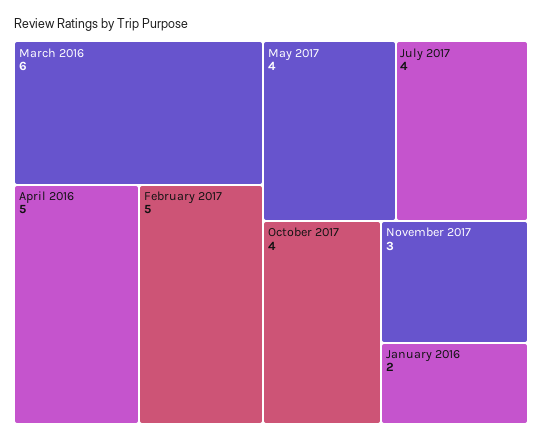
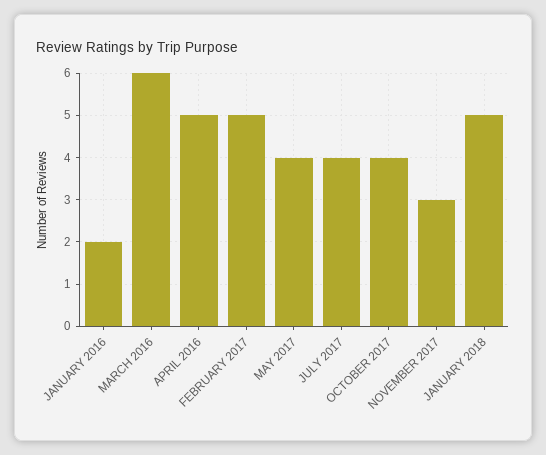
JANUARY 2018: none -> 5

